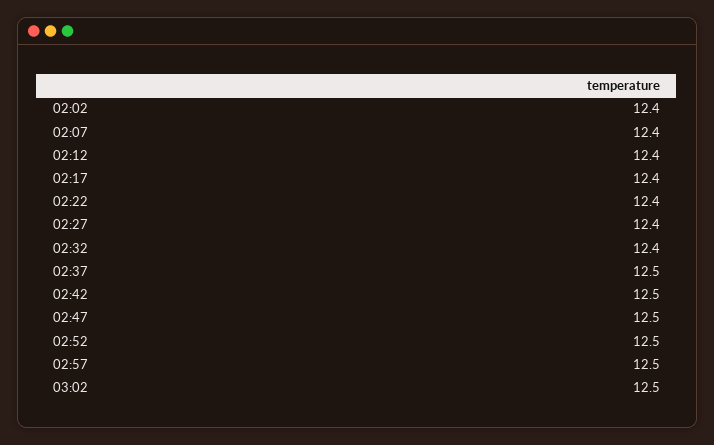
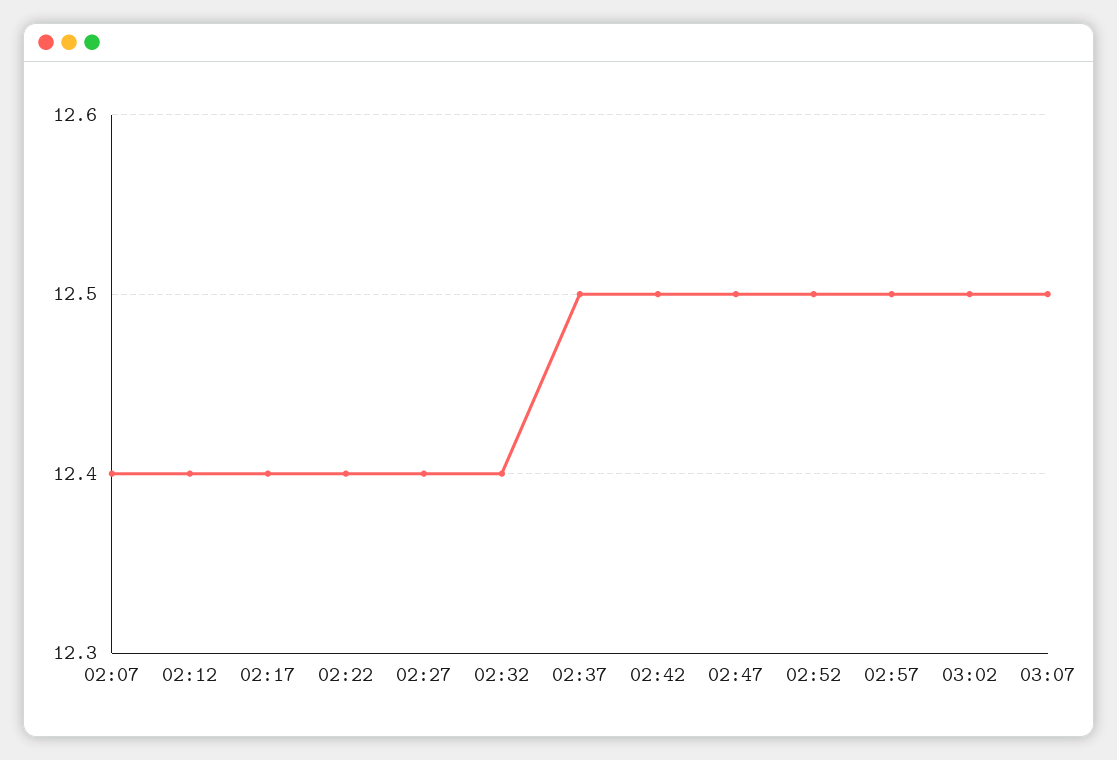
02:02: 12.4 -> none
03:07: none -> 12.5

